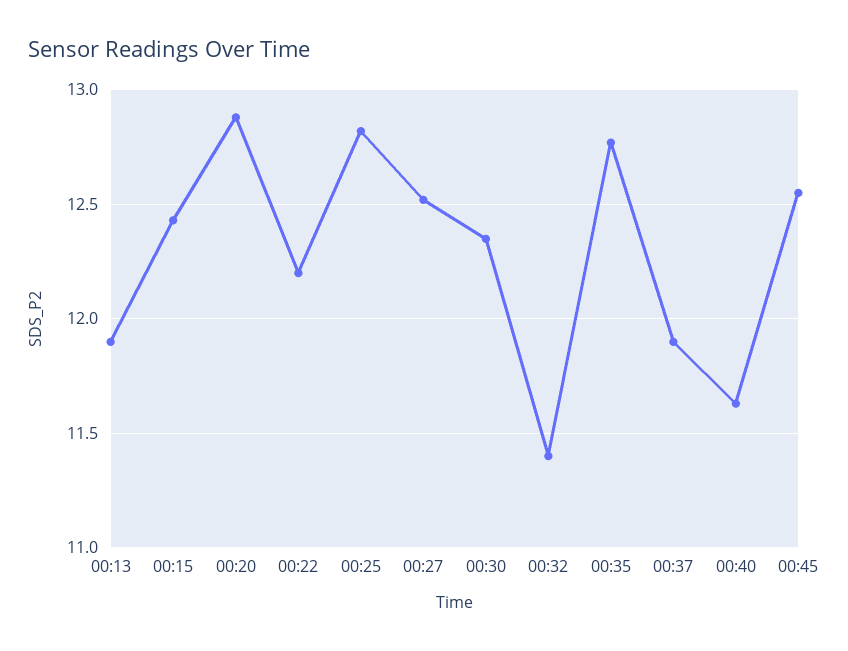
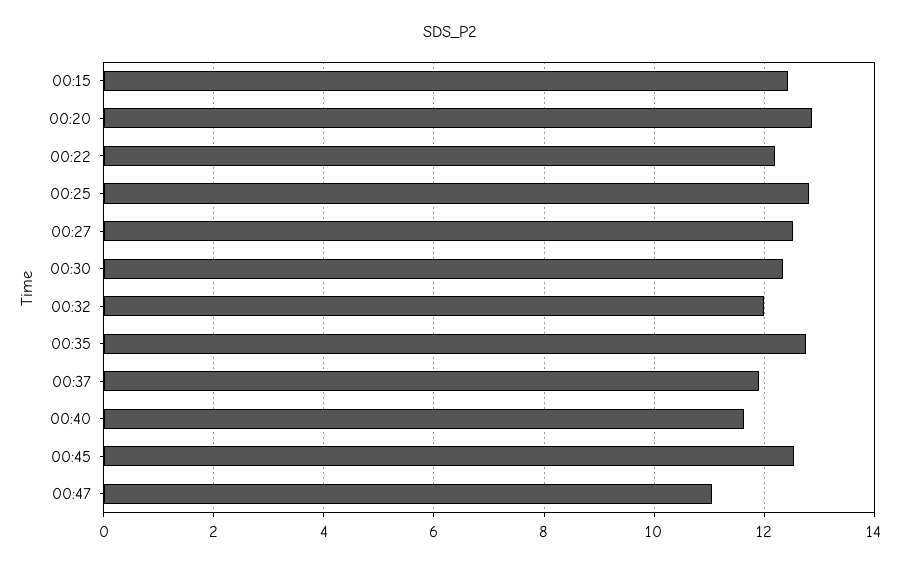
00:13: 11.9 -> none
00:32: 11.4 -> 12
00:47: none -> 11

